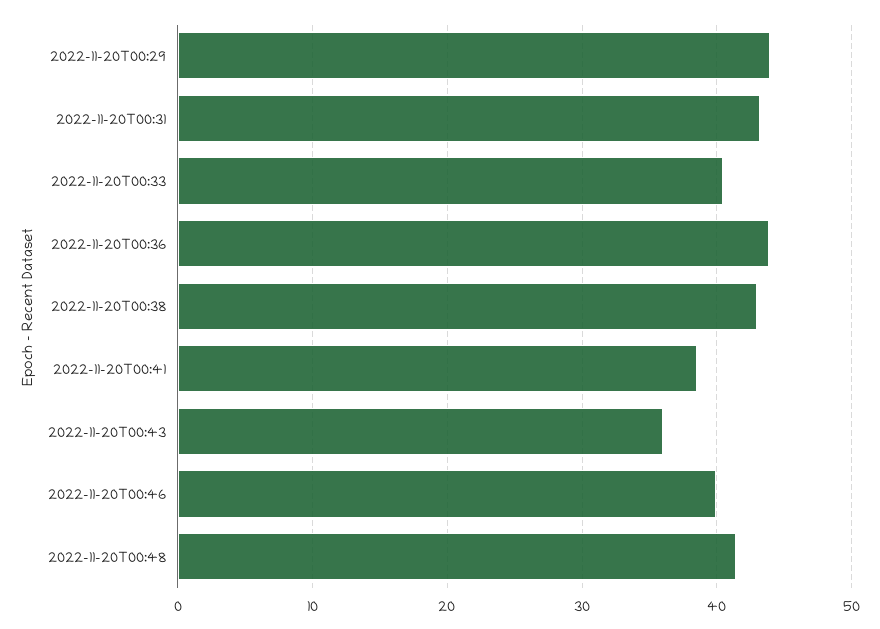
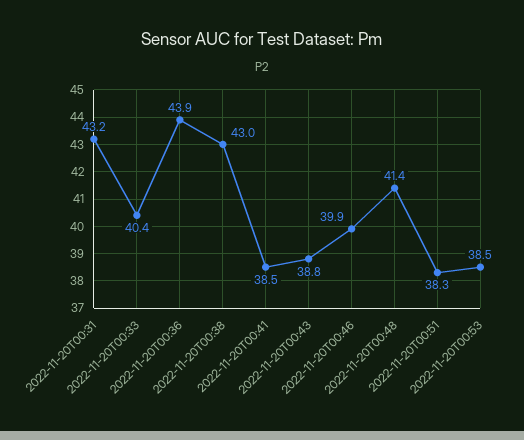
2022-11-20T00:29: 44 -> none
2022-11-20T00:43: 36 -> 38.8
2022-11-20T00:51: none -> 38.3
2022-11-20T00:53: none -> 38.5

